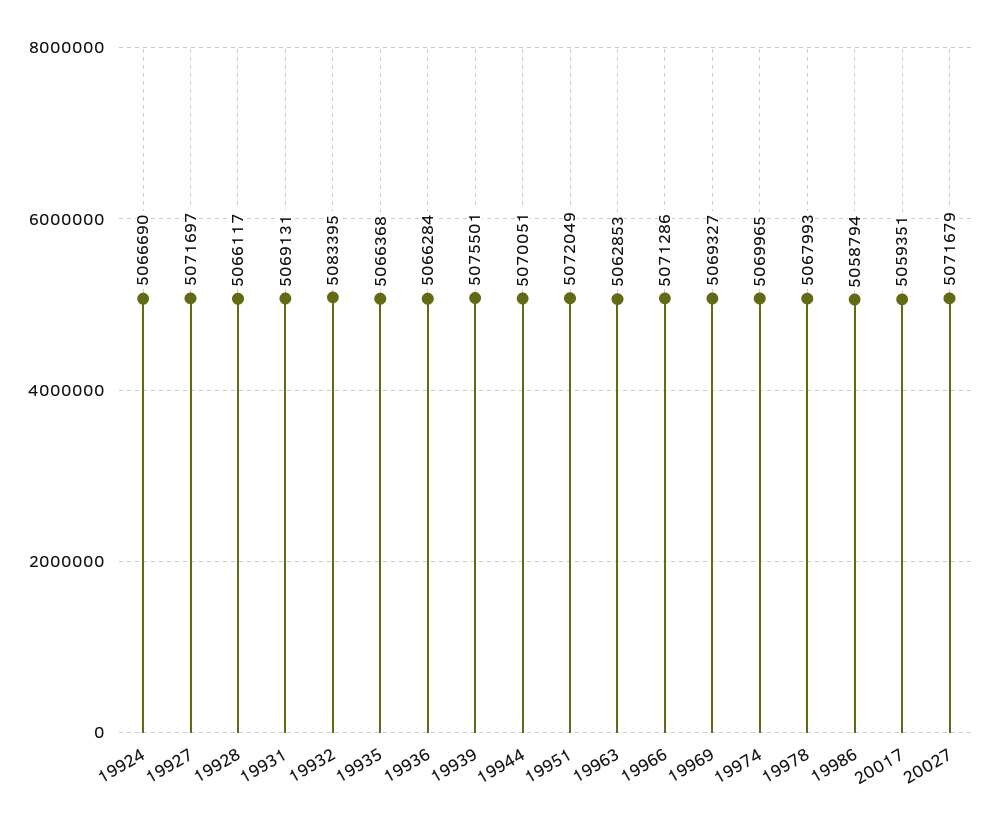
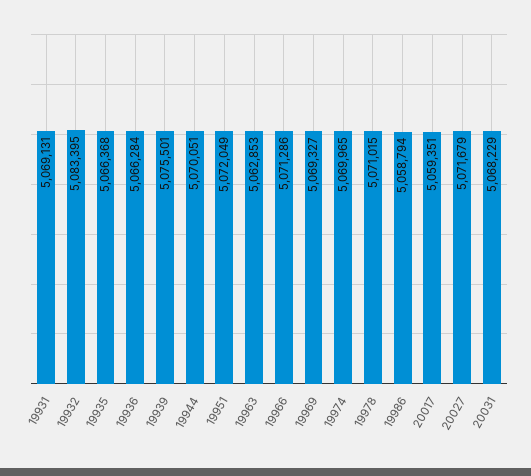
19924: 5066690 -> none
19927: 5071697 -> none
19928: 5066117 -> none
19978: 5067993 -> 5071015
20031: none -> 5068229

